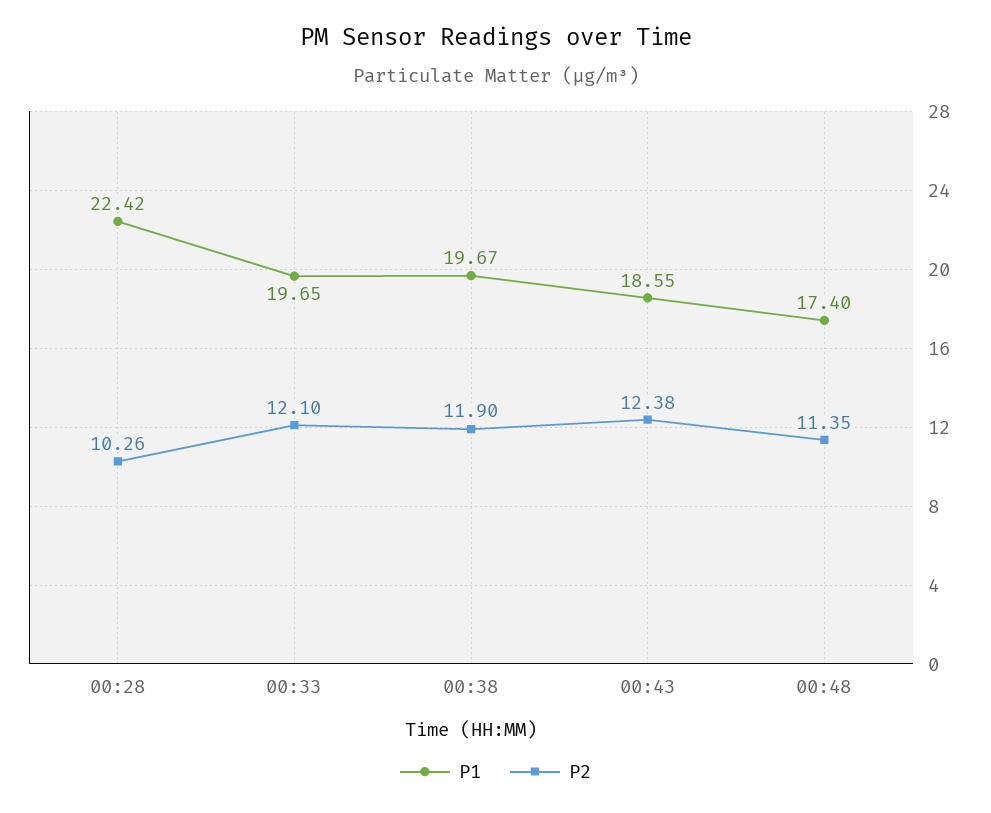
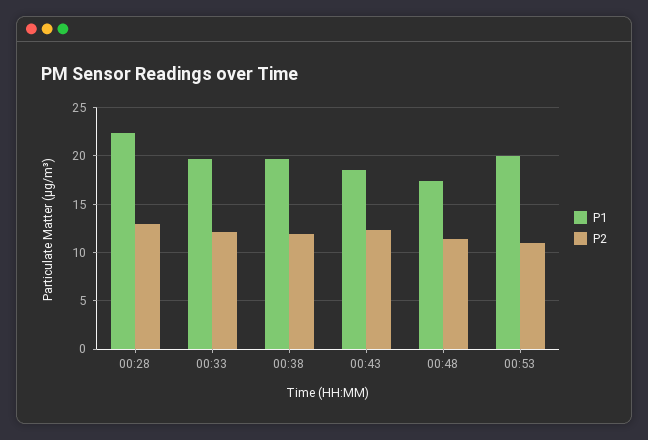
P2, 00:28: 10.26 -> 13
P1, 00:53: none -> 20
P2, 00:53: none -> 11

